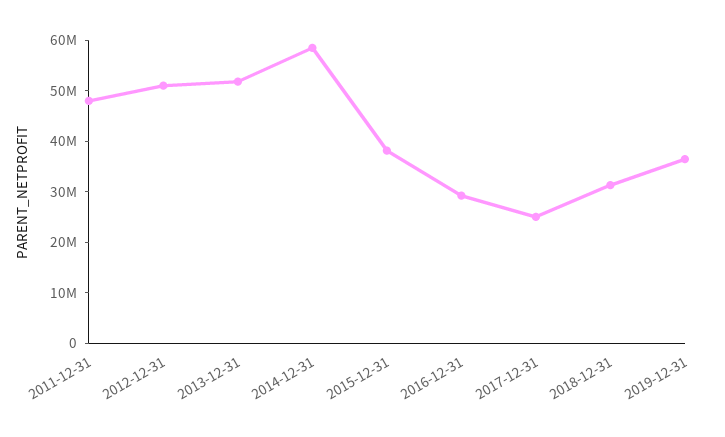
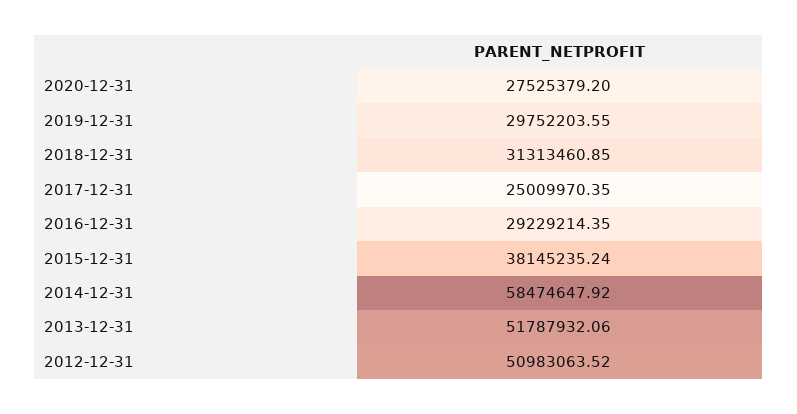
2011-12-31: 48000000 -> none
2019-12-31: 36000000 -> 29752203.55
2020-12-31: none -> 27525379.2

